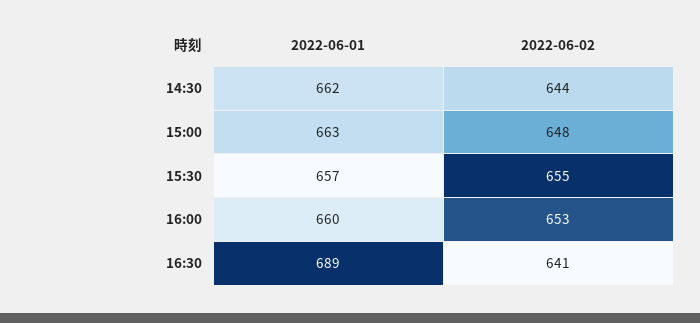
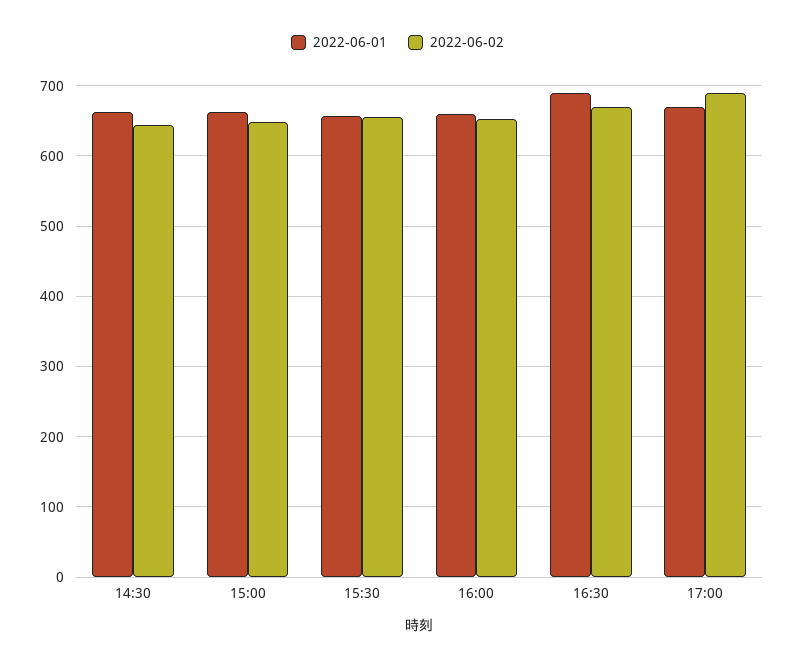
2022-06-02, 16:30: 641 -> 670
2022-06-01, 17:00: none -> 670
2022-06-02, 17:00: none -> 690

